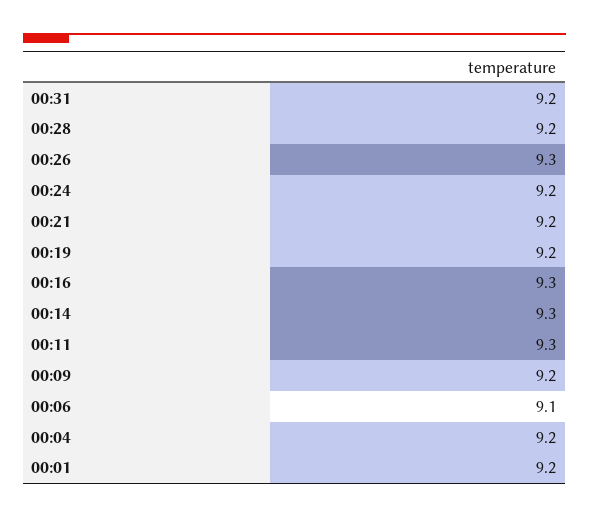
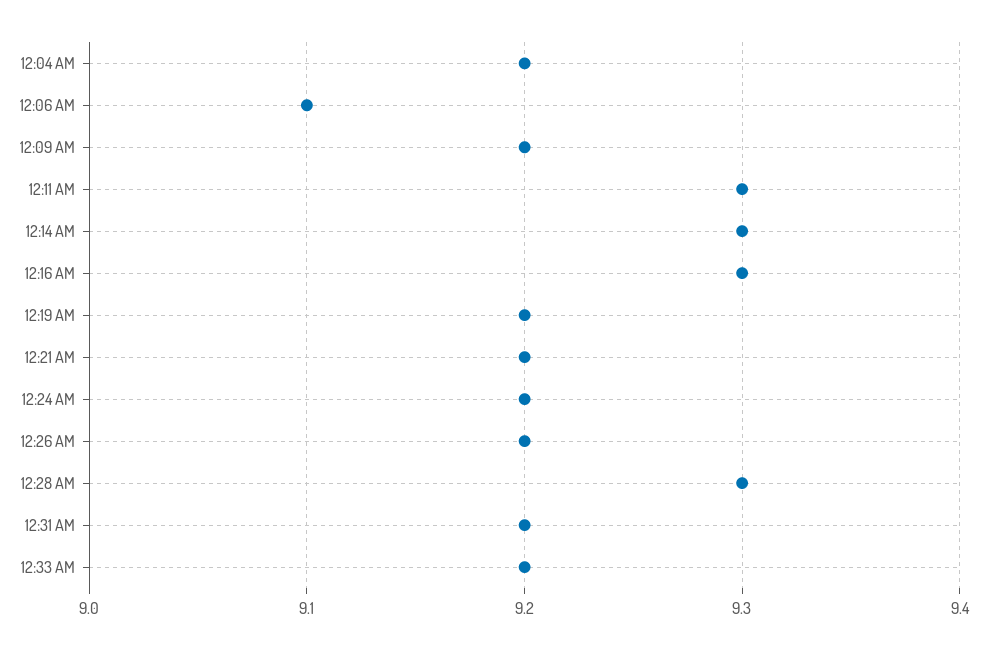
00:28: 9.2 -> 9.3
00:26: 9.3 -> 9.2
00:01: 9.2 -> none
12:33 AM: none -> 9.2

